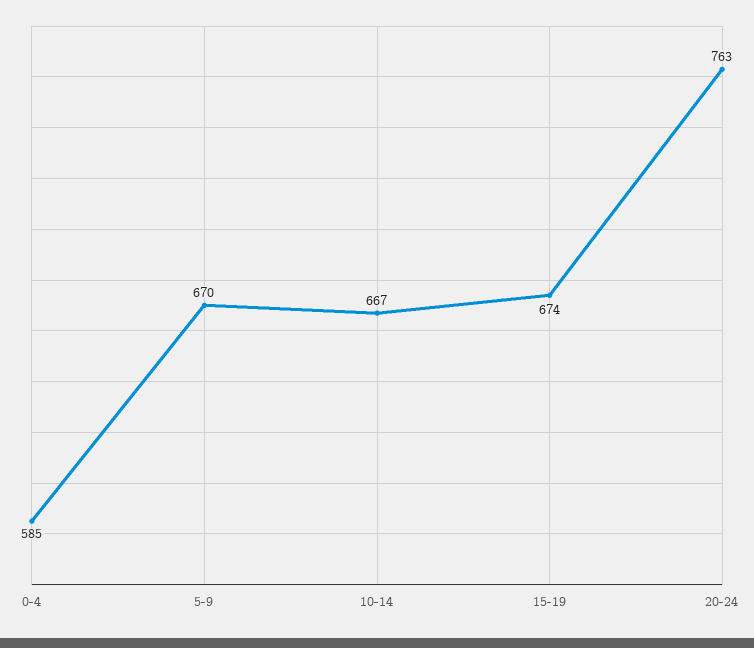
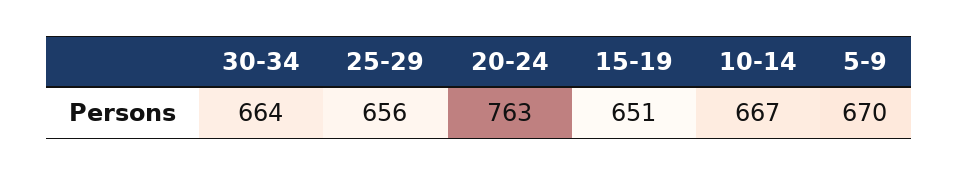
0-4: 585 -> none
15-19: 674 -> 651
30-34: none -> 664
25-29: none -> 656

